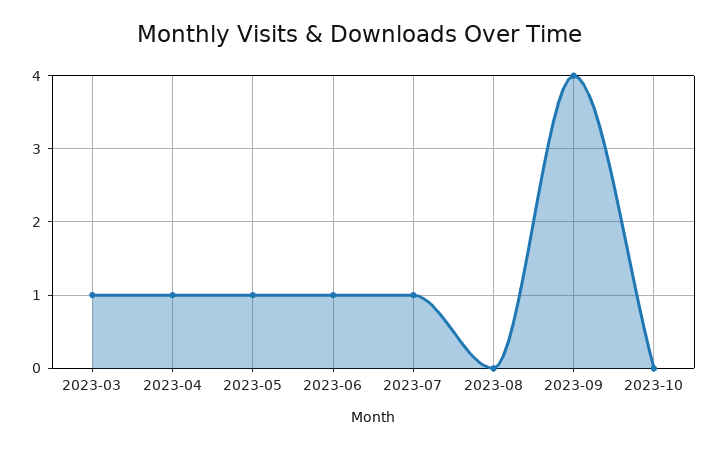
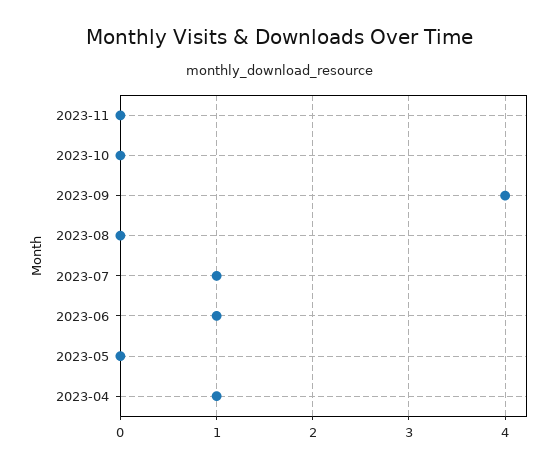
2023-03: 1 -> none
2023-05: 1 -> 0
2023-11: none -> 0

